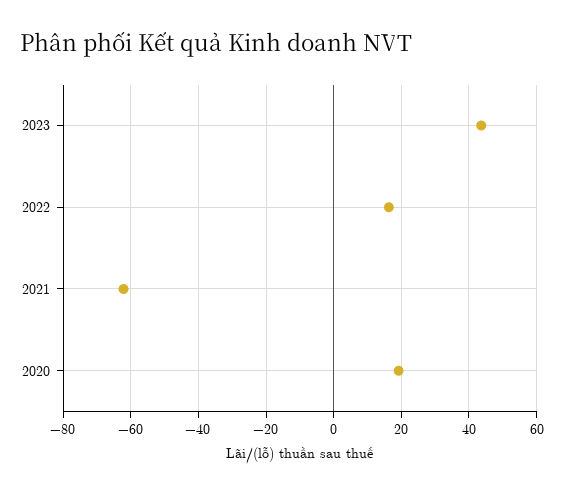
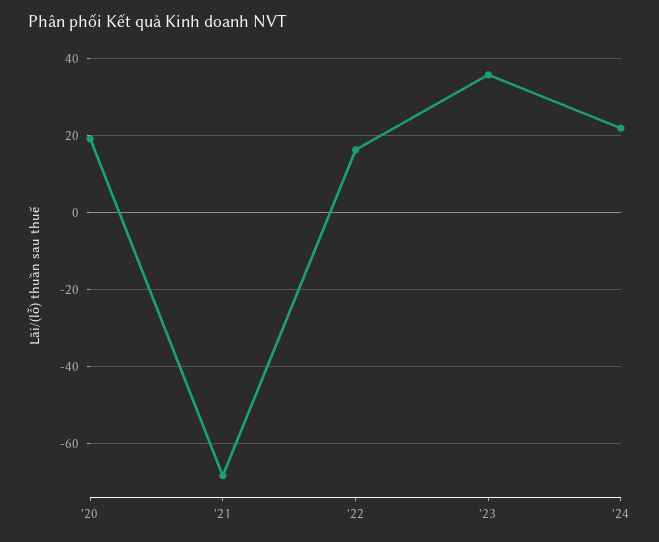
2023: 44 -> 36
2021: -62 -> -68
'24: none -> 22

